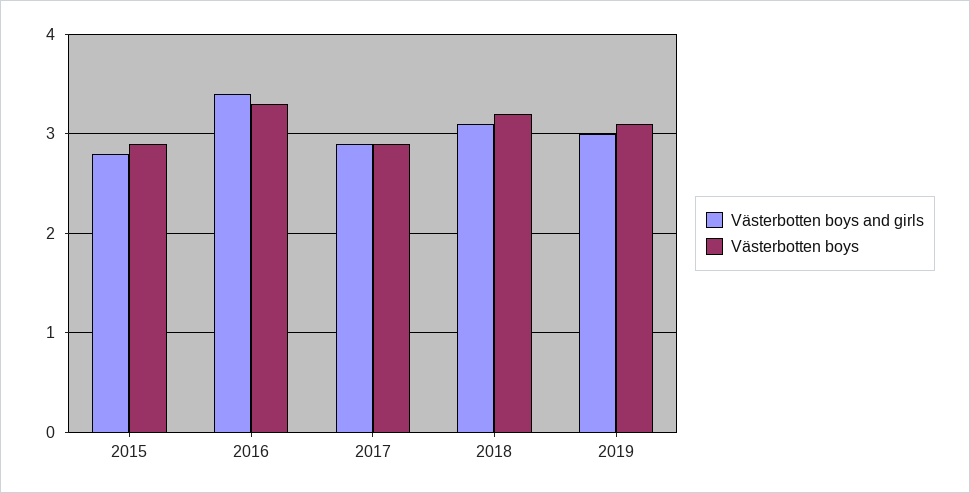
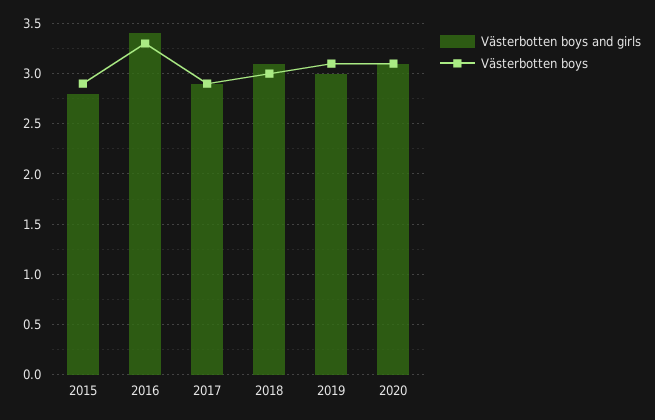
Västerbotten boys, 2018: 3.2 -> 3
Västerbotten boys and girls, 2020: none -> 3.1
Västerbotten boys, 2020: none -> 3.1

